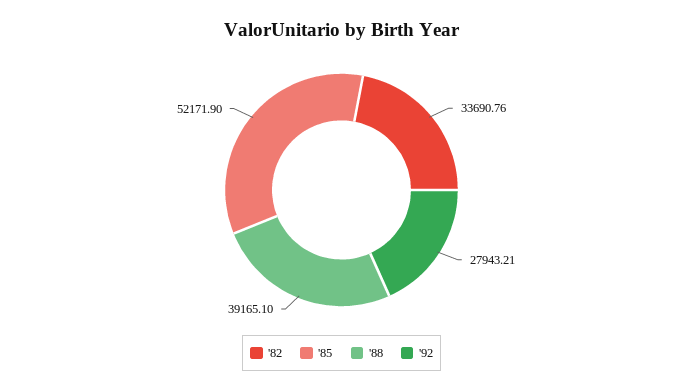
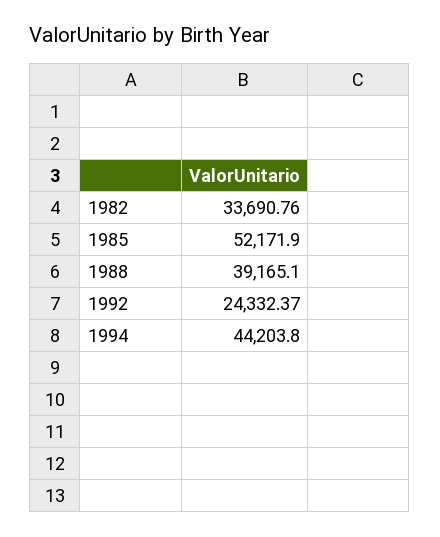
'92: 27943.21 -> 24332.37
1994: none -> 44203.8

